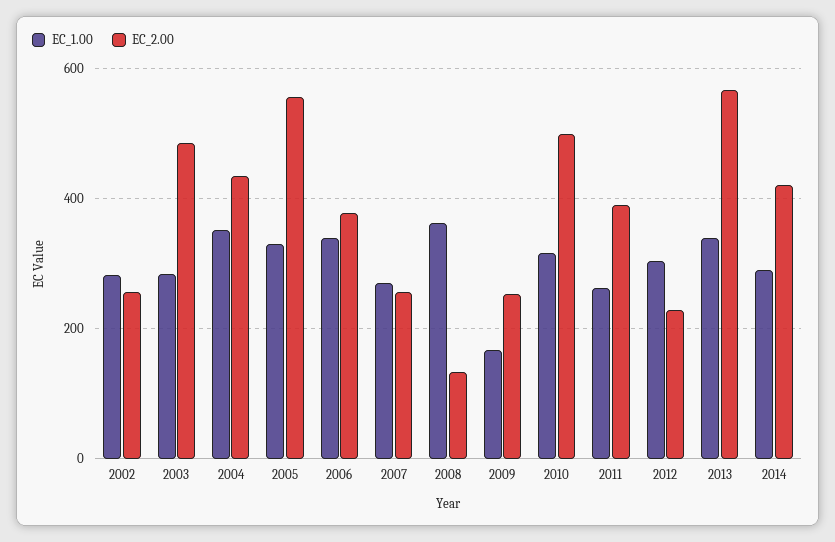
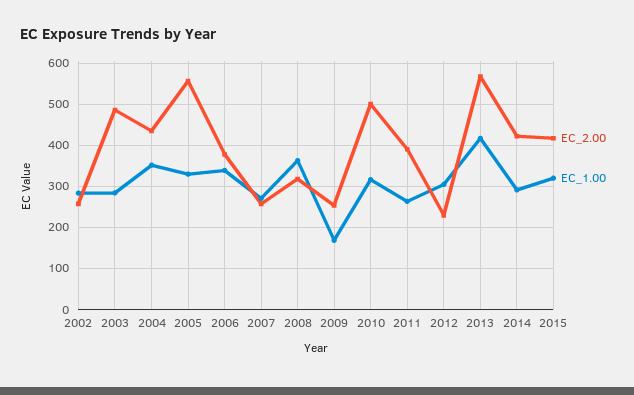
EC_2.00, 2008: 140 -> 320
EC_1.00, 2013: 340 -> 420
EC_2.00, 2015: none -> 420
EC_1.00, 2015: none -> 320

